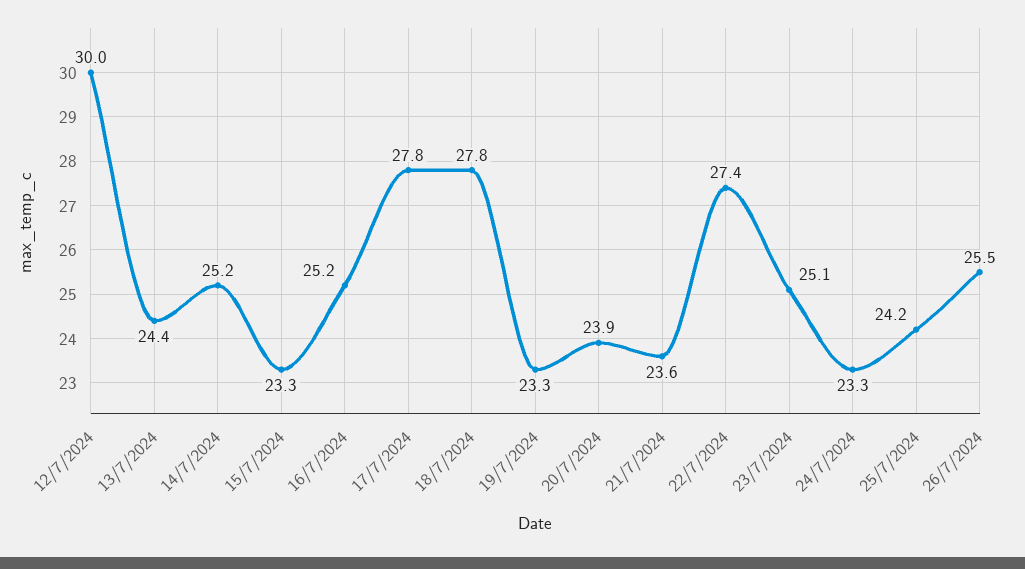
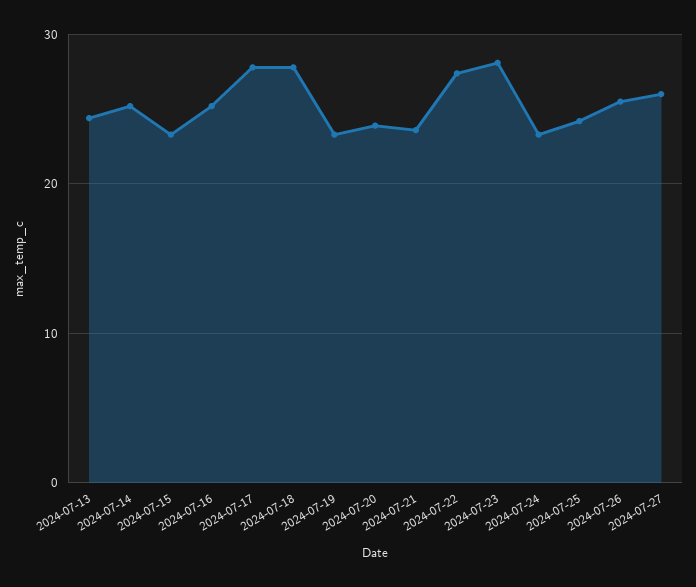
12/7/2024: 30 -> none
23/7/2024: 25.1 -> 28
2024-07-27: none -> 26

